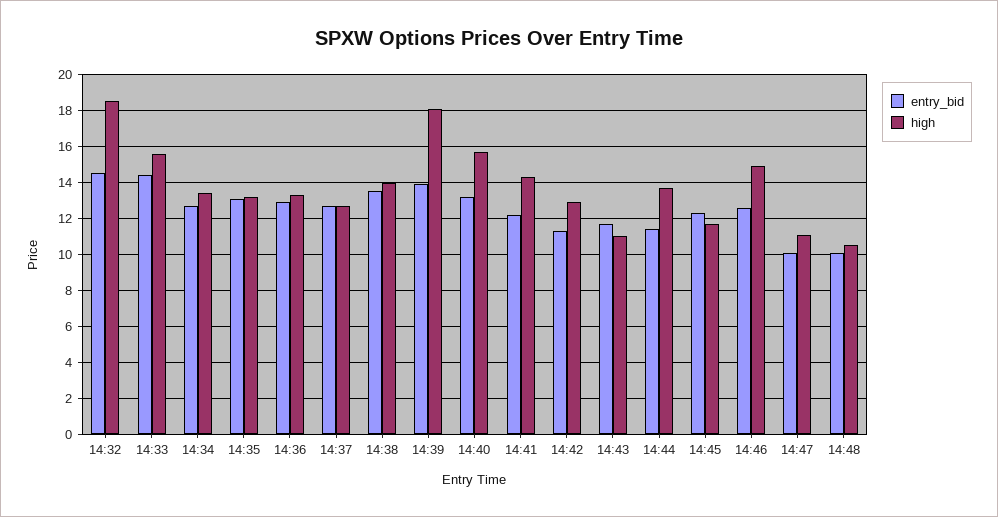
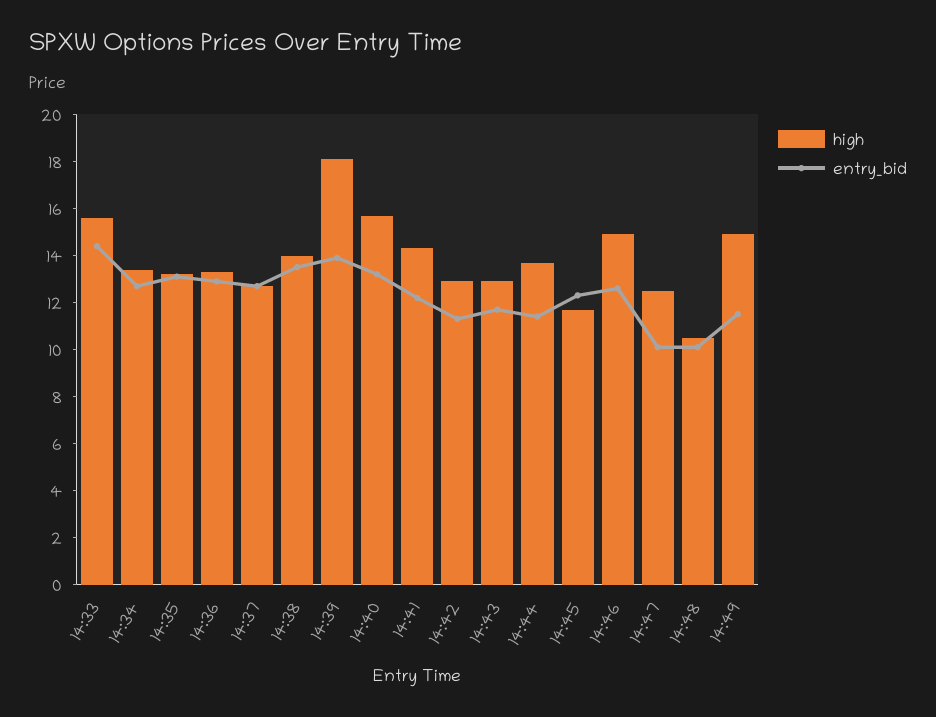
entry_bid, 14:32: 14.5 -> none
high, 14:32: 18.5 -> none
high, 14:43: 11 -> 13
high, 14:47: 11 -> 12.5
high, 14:49: none -> 15
entry_bid, 14:49: none -> 11.5

